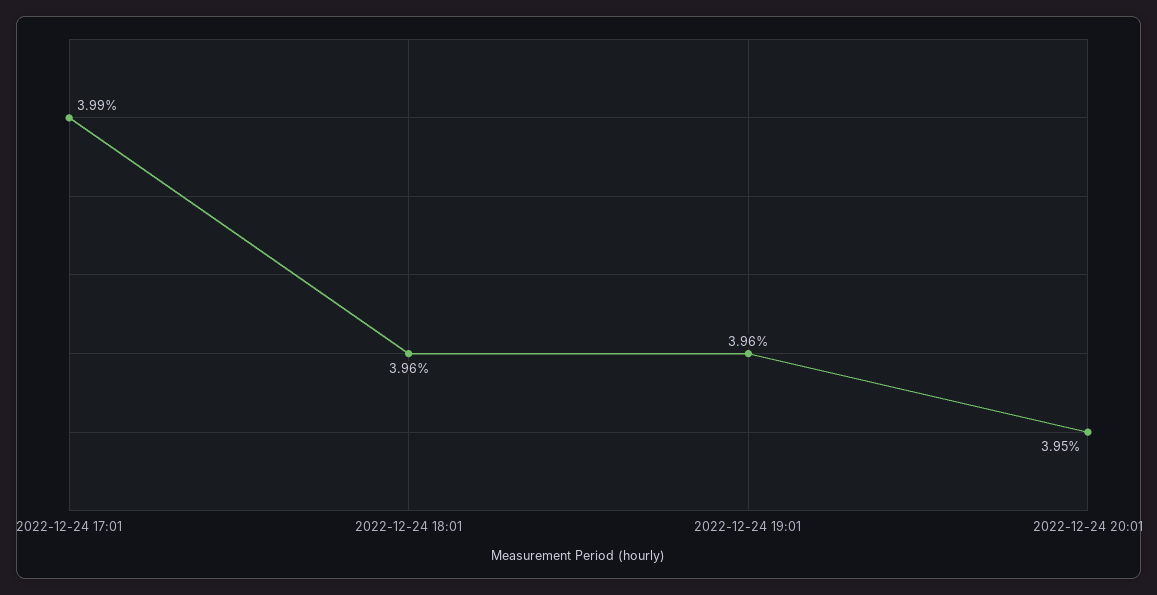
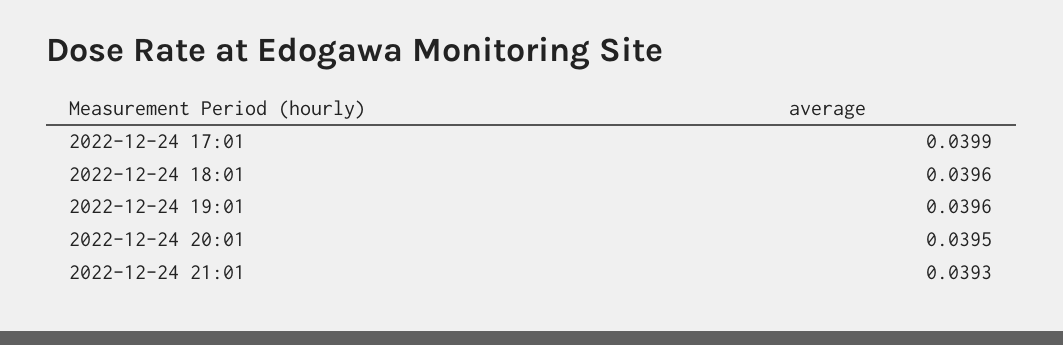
2022-12-24 21:01: none -> 0.0393

